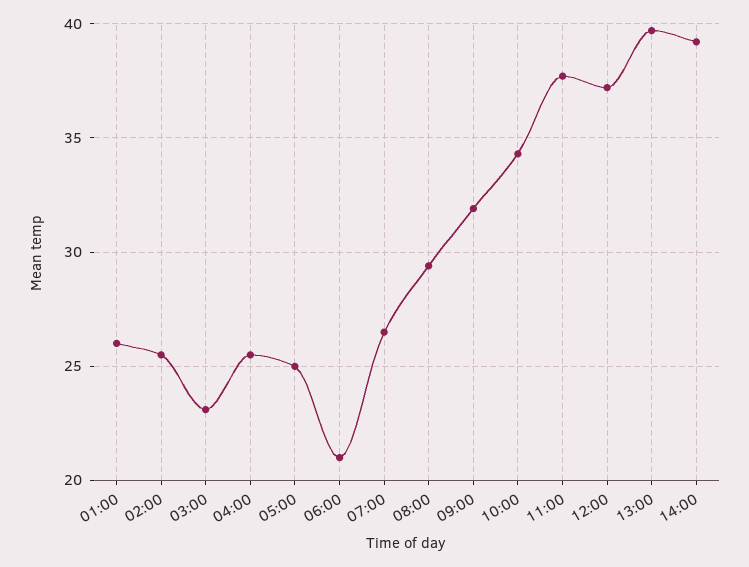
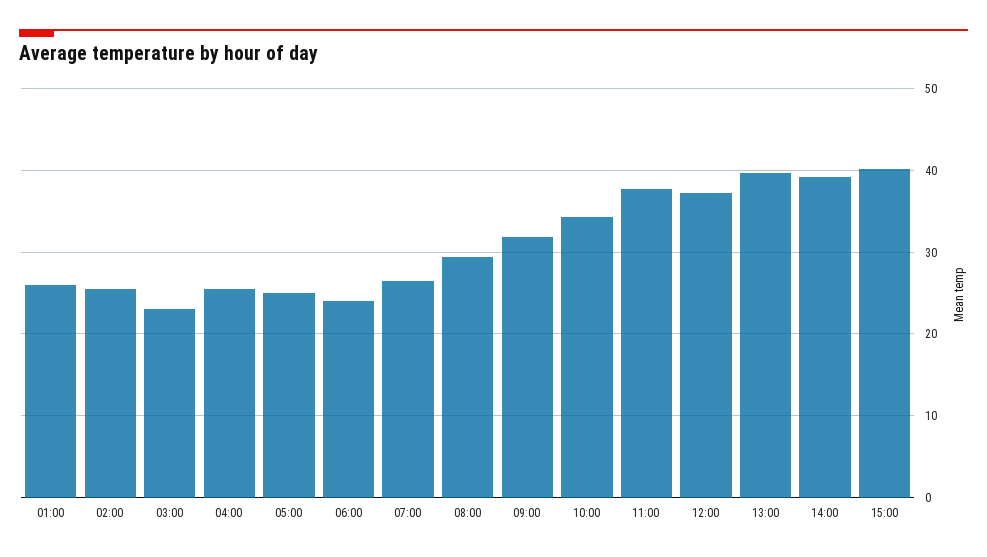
06:00: 21 -> 24
15:00: none -> 40

